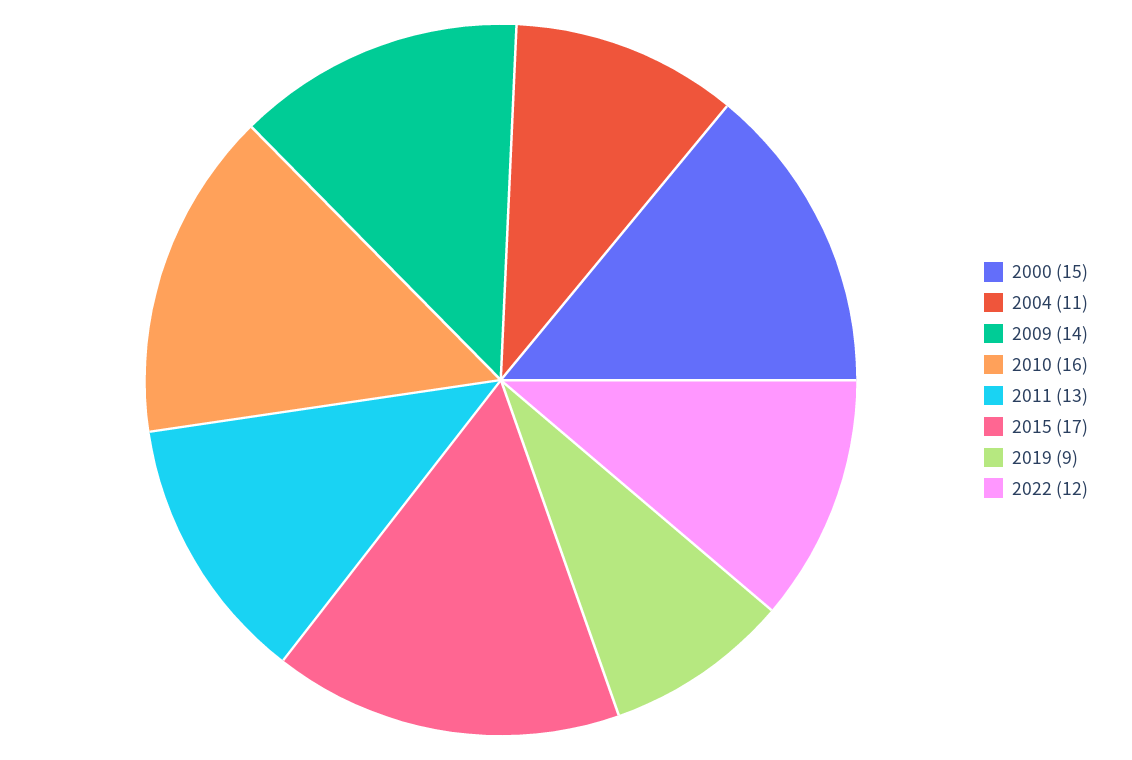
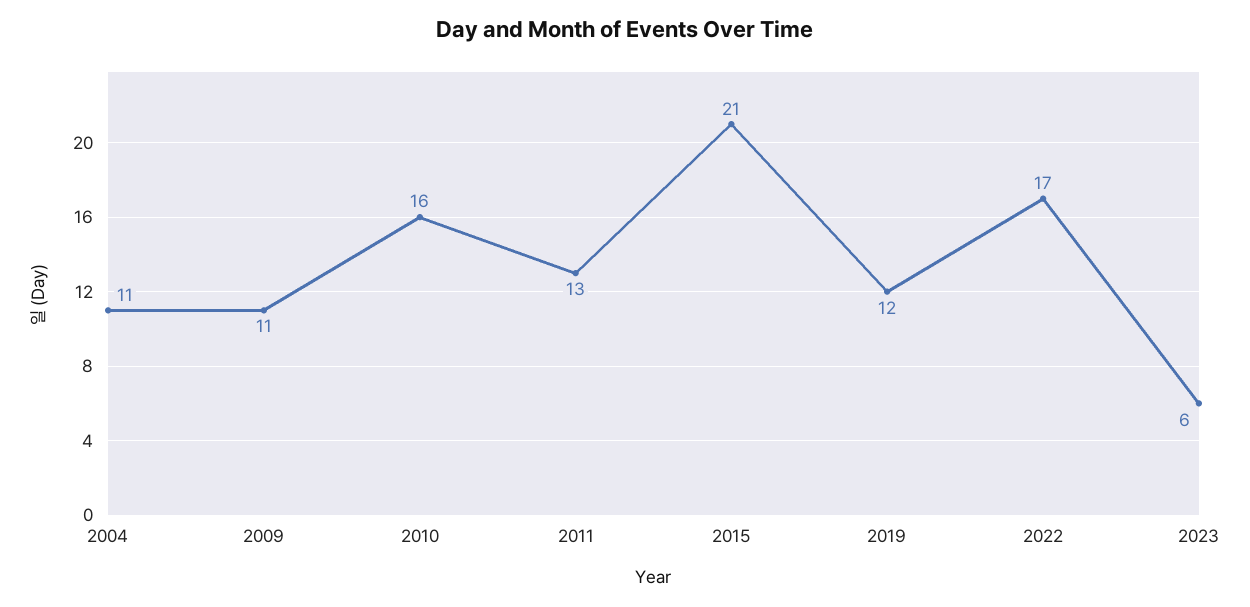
2000: 15 -> none
2009: 14 -> 11
2015: 17 -> 21
2019: 9 -> 12
2022: 12 -> 17
2023: none -> 6

